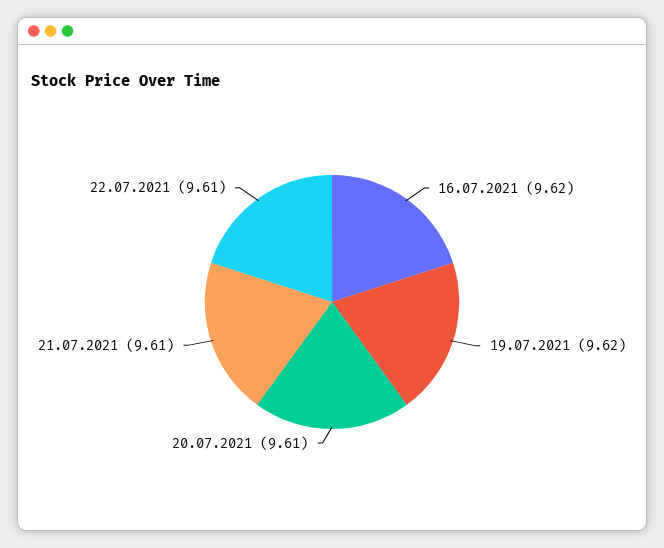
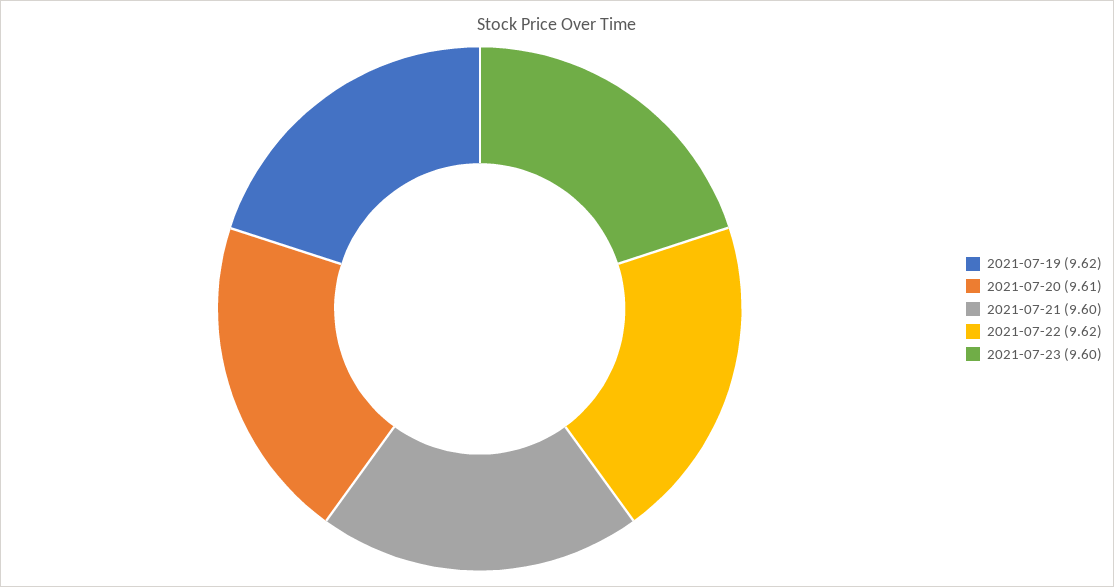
16.07.2021: 9.62 -> none
21.07.2021: 9.61 -> 9.6
22.07.2021: 9.61 -> 9.62
2021-07-23: none -> 9.6

